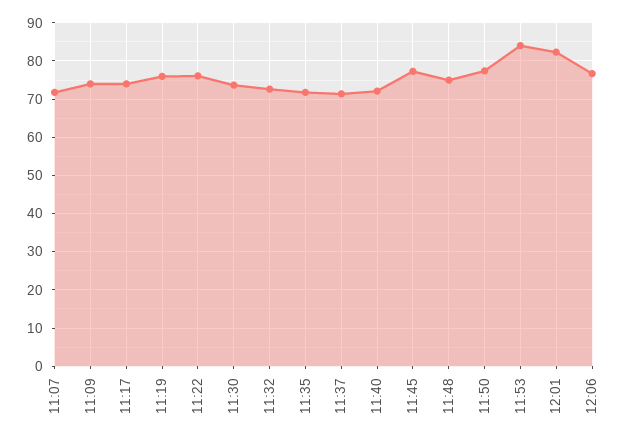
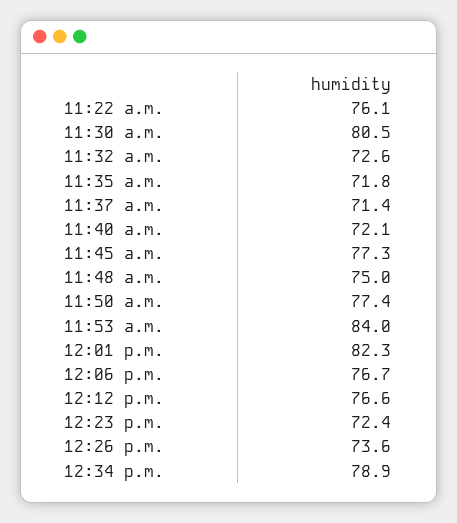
11:07: 72 -> none
11:09: 74 -> none
11:17: 74 -> none
11:19: 76 -> none
11:30: 74 -> 80.5
12:12 p.m.: none -> 76.6
12:23 p.m.: none -> 72.4
12:26 p.m.: none -> 73.6
12:34 p.m.: none -> 78.9

